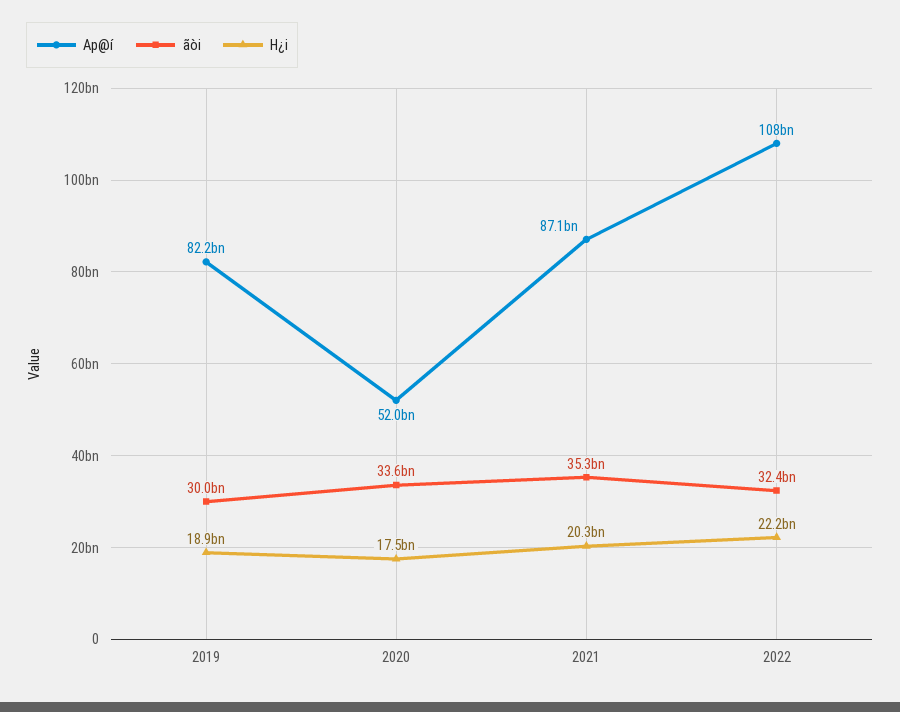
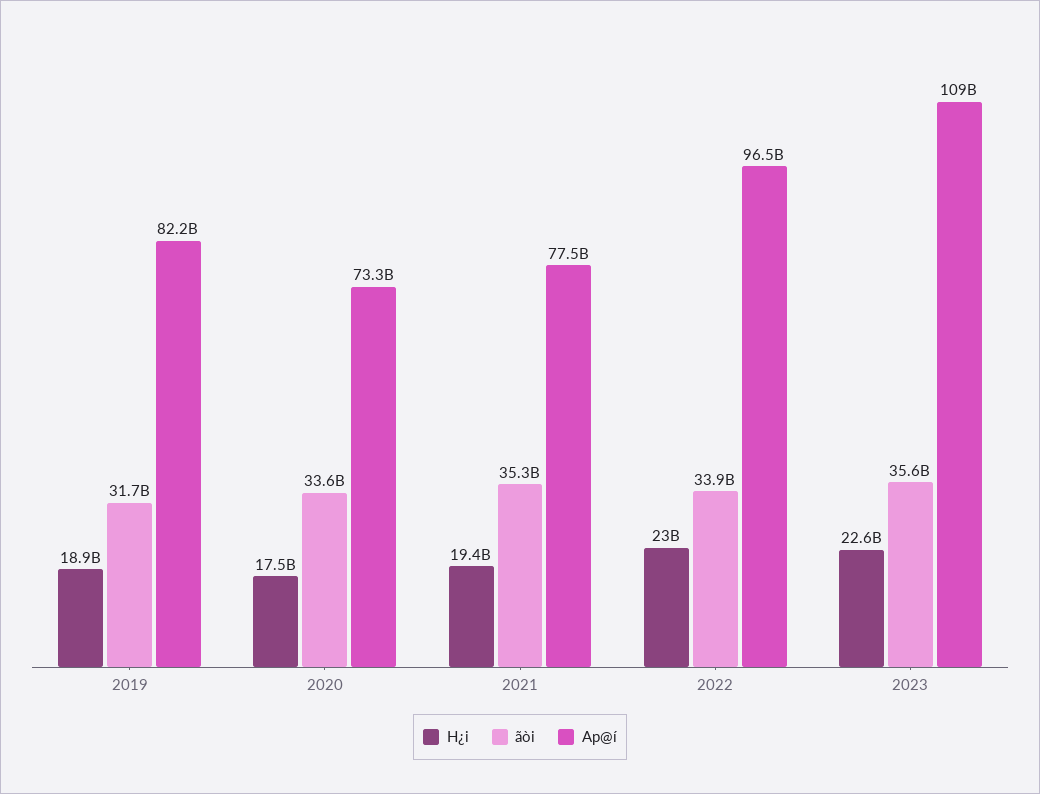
ãòi, 2019: 30000000000 -> 31700000000
Ap@í, 2020: 52000000000 -> 73300000000
Ap@í, 2021: 87100000000 -> 77500000000
H¿i, 2021: 20300000000 -> 19400000000
Ap@í, 2022: 108000000000 -> 96500000000
ãòi, 2022: 32400000000 -> 33900000000
H¿i, 2022: 22200000000 -> 23000000000
H¿i, 2023: none -> 22600000000
ãòi, 2023: none -> 35600000000
Ap@í, 2023: none -> 109000000000

